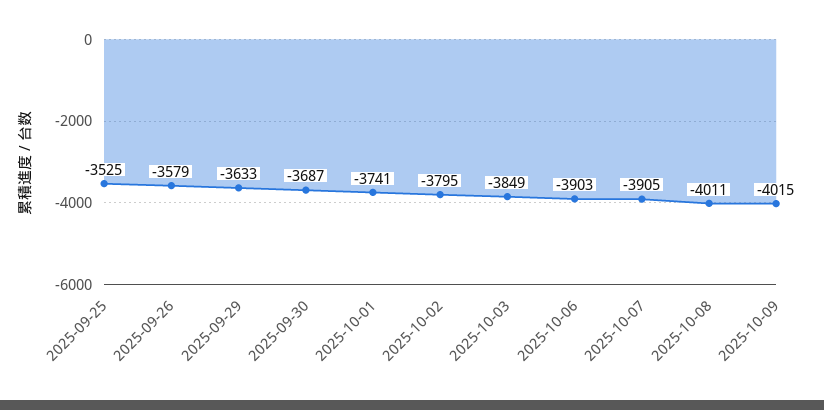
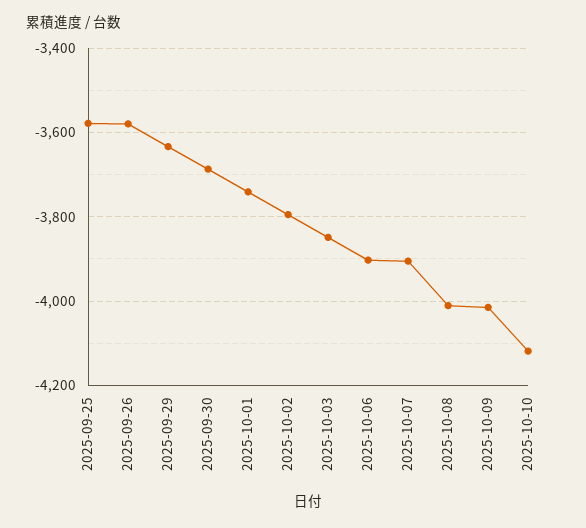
2025-09-25: -3525 -> -3580
2025-10-10: none -> -4120

